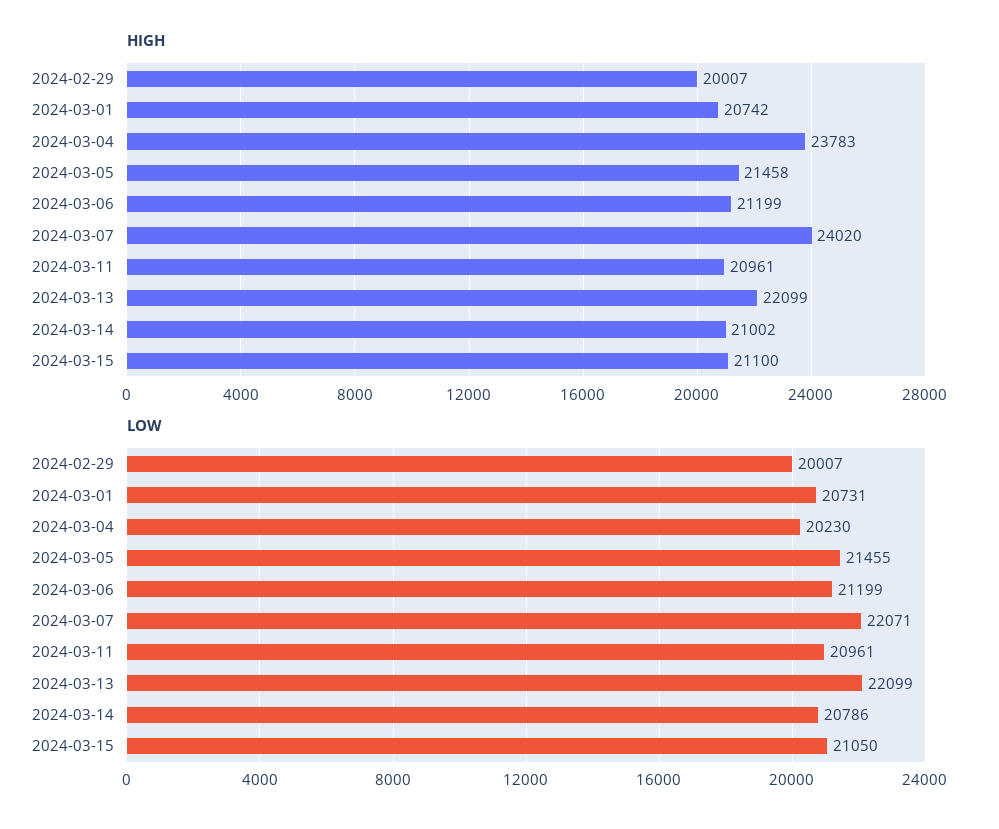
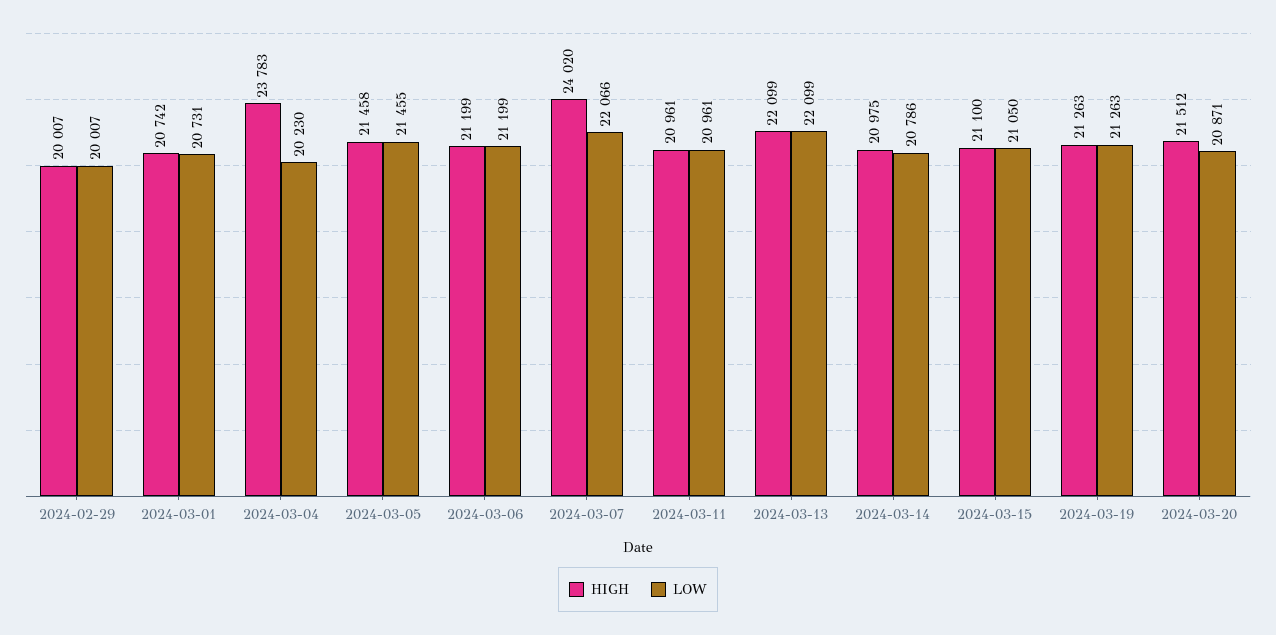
HIGH, 2024-03-14: 21002 -> 20975
LOW, 2024-03-07: 22071 -> 22066
HIGH, 2024-03-19: none -> 21263
LOW, 2024-03-19: none -> 21263
HIGH, 2024-03-20: none -> 21512
LOW, 2024-03-20: none -> 20871

